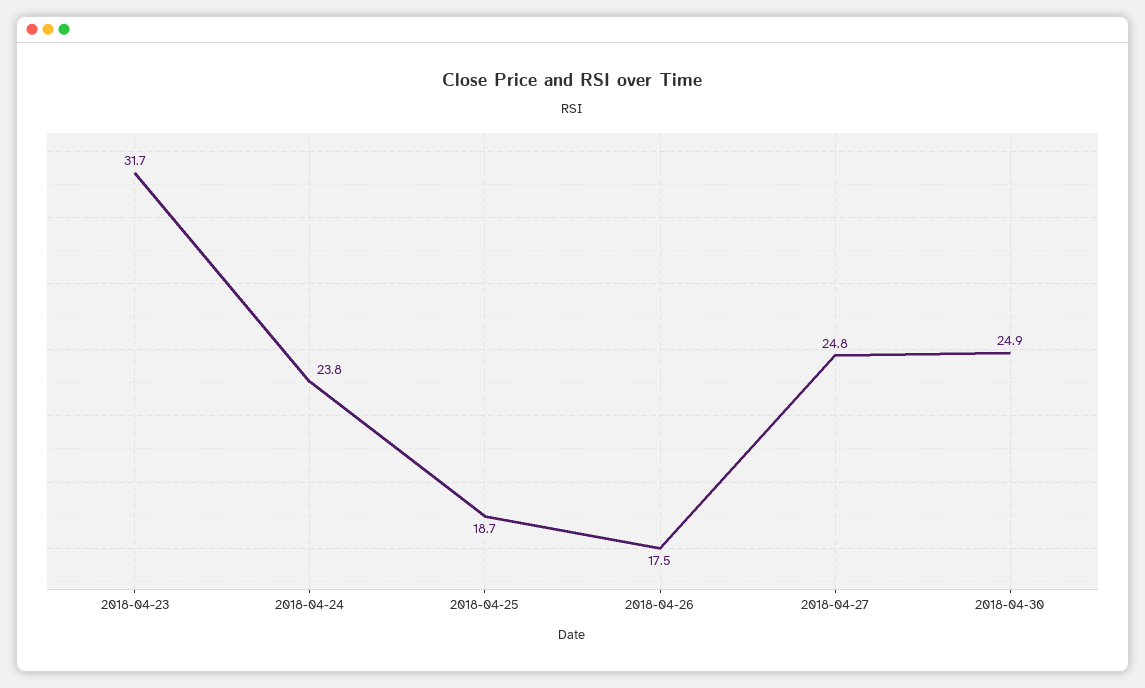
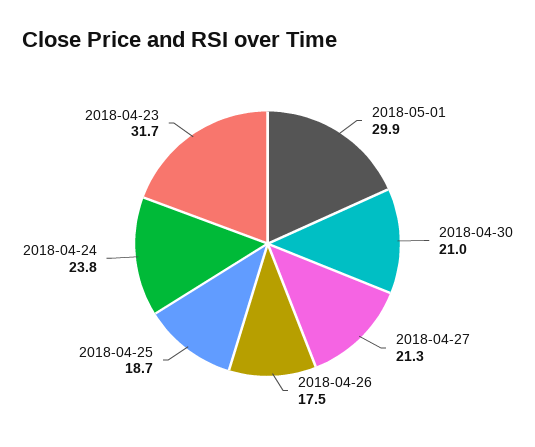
2018-04-27: 24.8 -> 21.3
2018-04-30: 24.9 -> 21
2018-05-01: none -> 29.9

